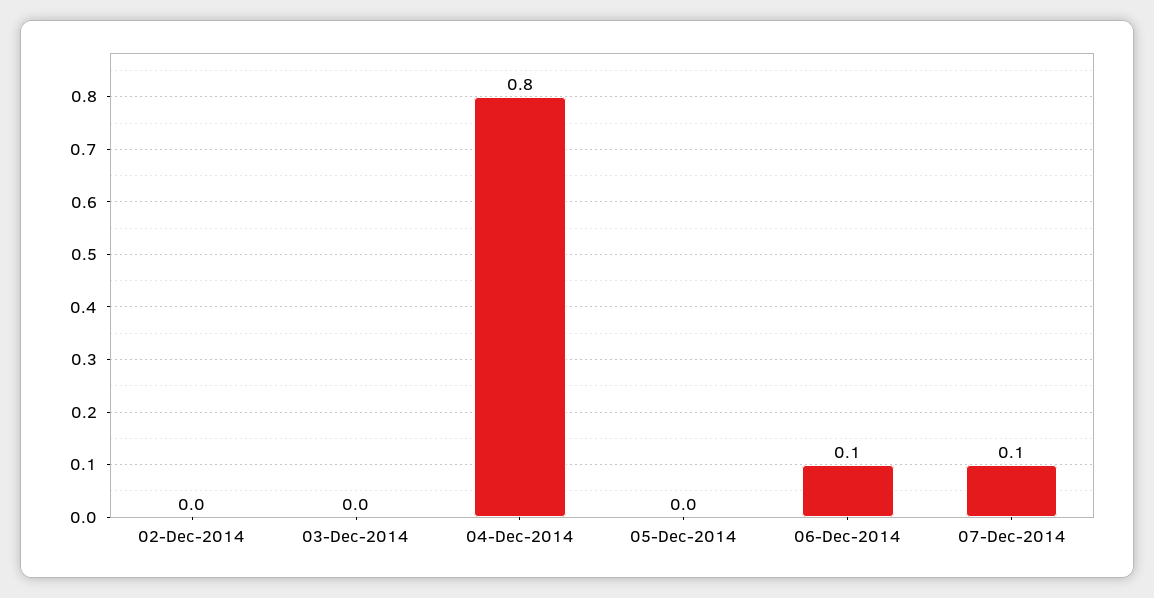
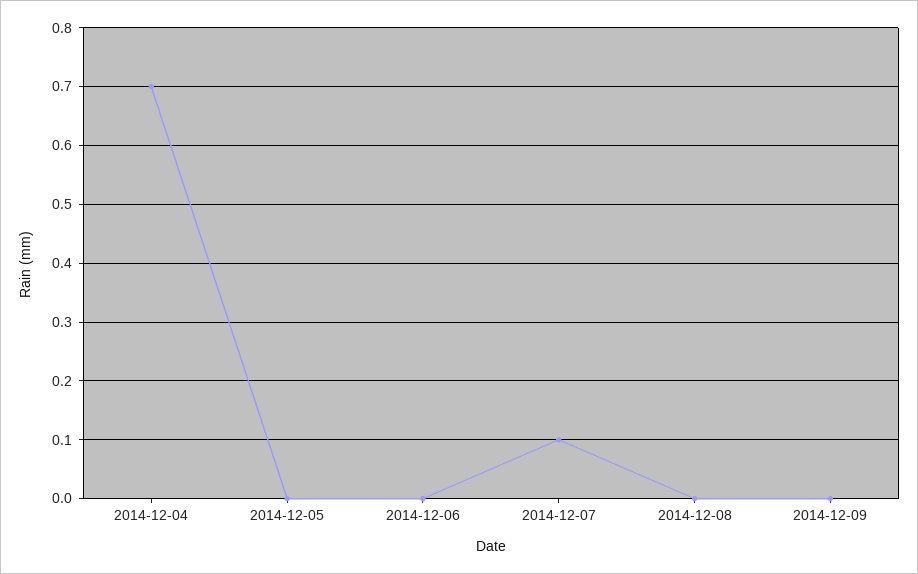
02-Dec-2014: 0 -> none
03-Dec-2014: 0 -> none
04-Dec-2014: 0.8 -> 0.7
06-Dec-2014: 0.1 -> 0
2014-12-08: none -> 0
2014-12-09: none -> 0

